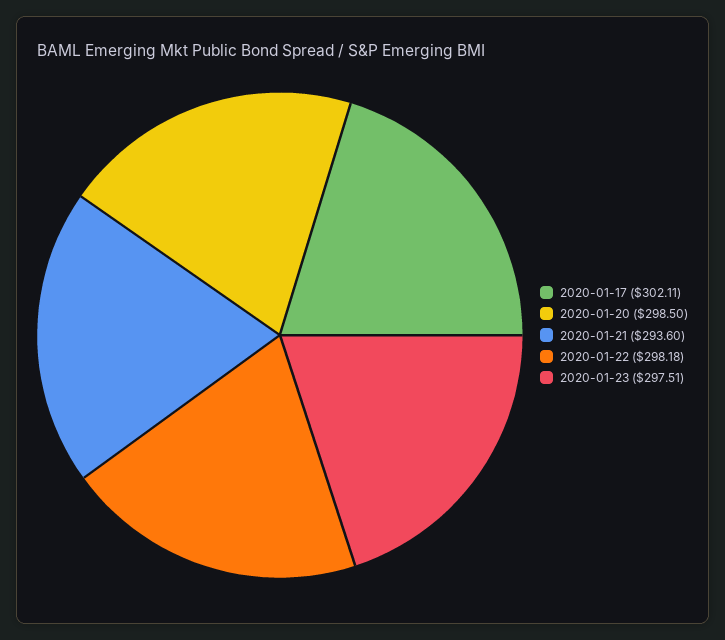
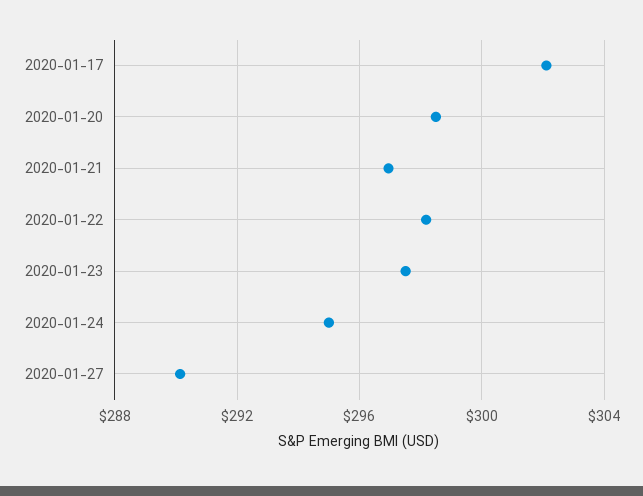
2020-01-21: 293.6 -> 297
2020-01-24: none -> 295
2020-01-27: none -> 290

